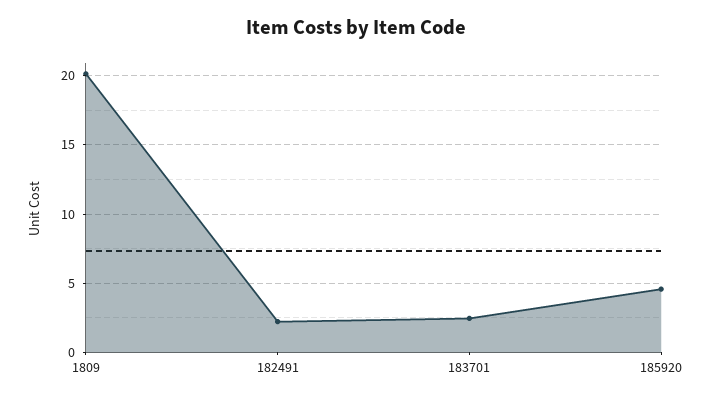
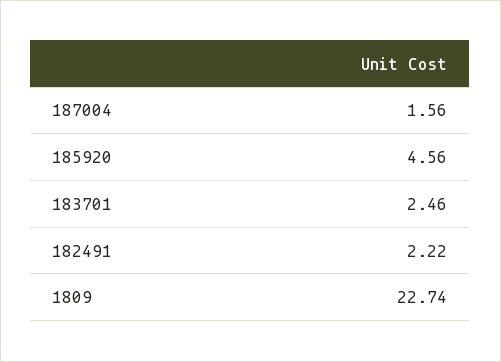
1809: 20 -> 22.74
187004: none -> 1.56

